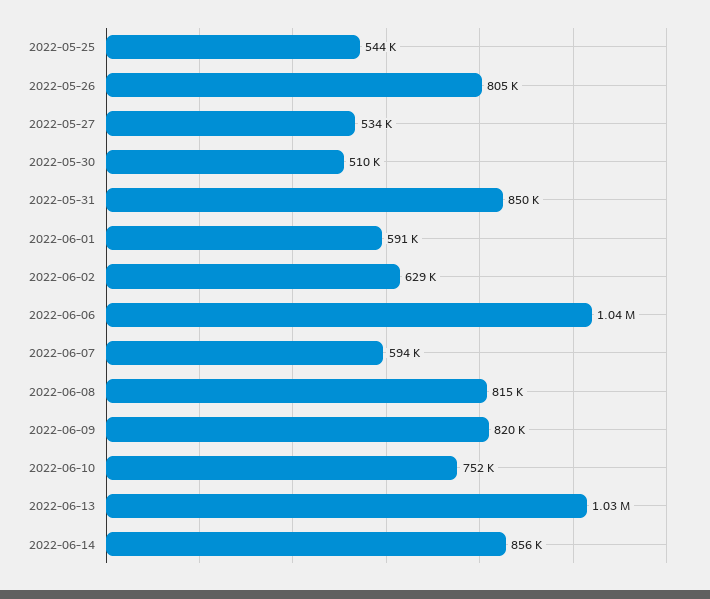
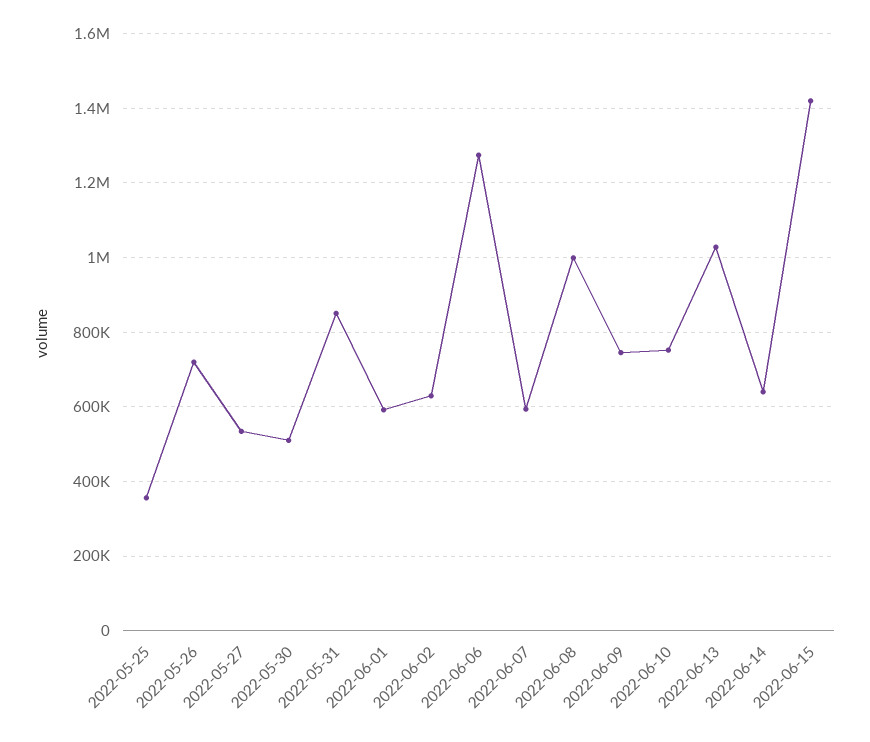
2022-05-25: 544000 -> 360000
2022-05-26: 805000 -> 720000
2022-06-06: 1040000 -> 1280000
2022-06-08: 815000 -> 1000000
2022-06-09: 820000 -> 740000
2022-06-14: 856000 -> 640000
2022-06-15: none -> 1420000

